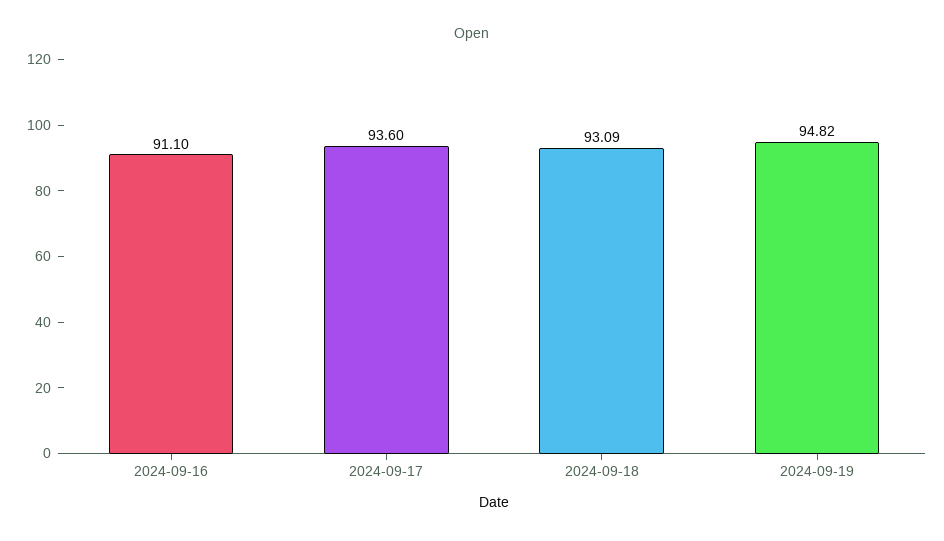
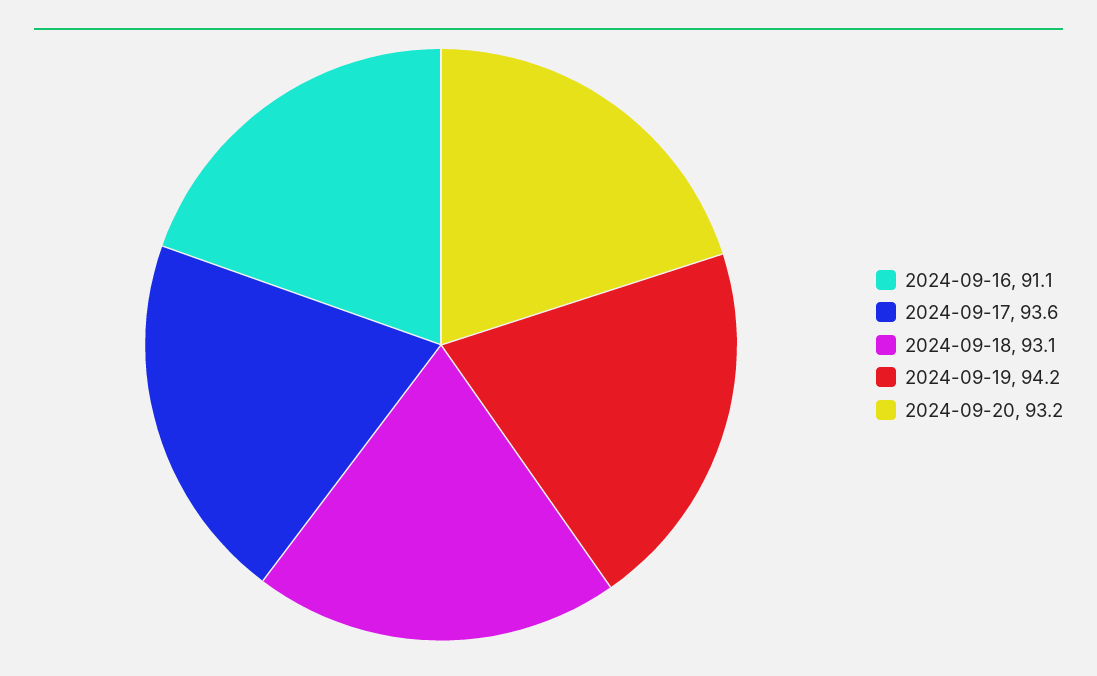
2024-09-19: 94.82 -> 94.2
2024-09-20: none -> 93.2

